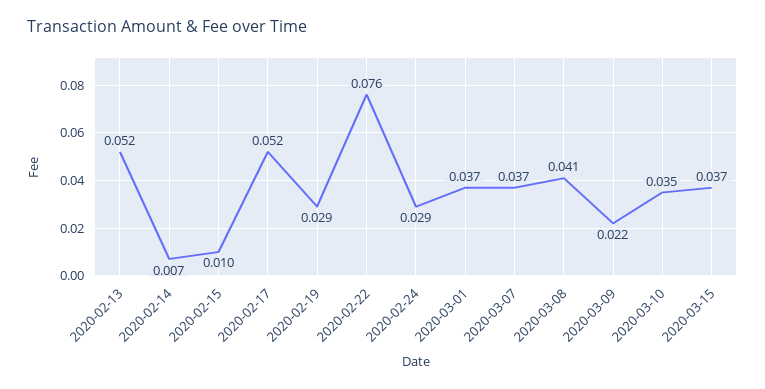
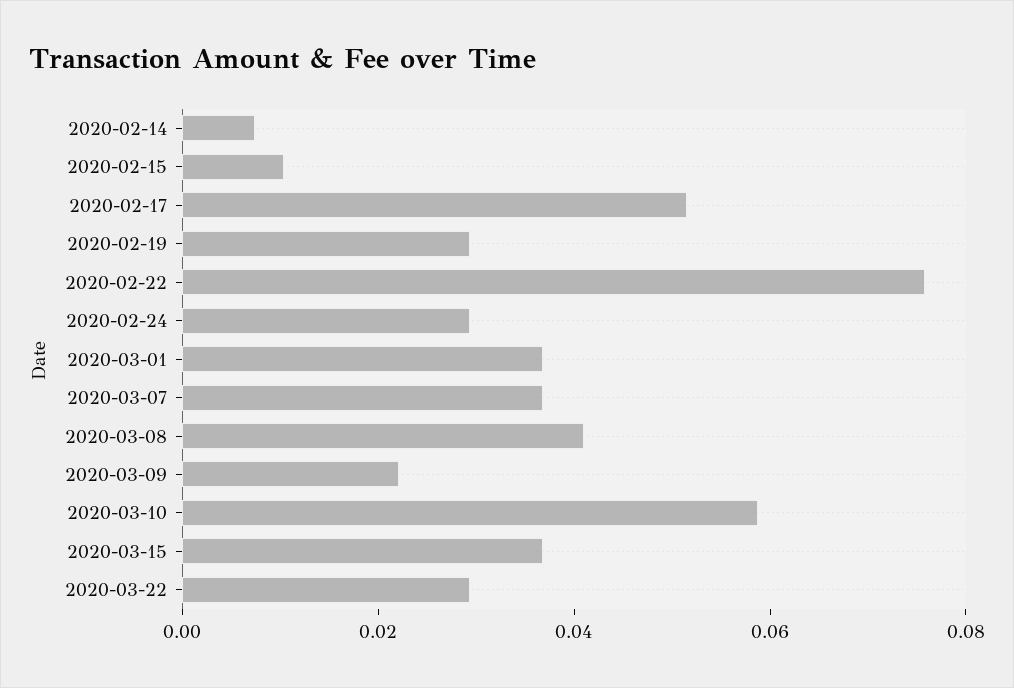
2020-02-13: 0.052 -> none
2020-03-10: 0.035 -> 0.06
2020-03-22: none -> 0.03

